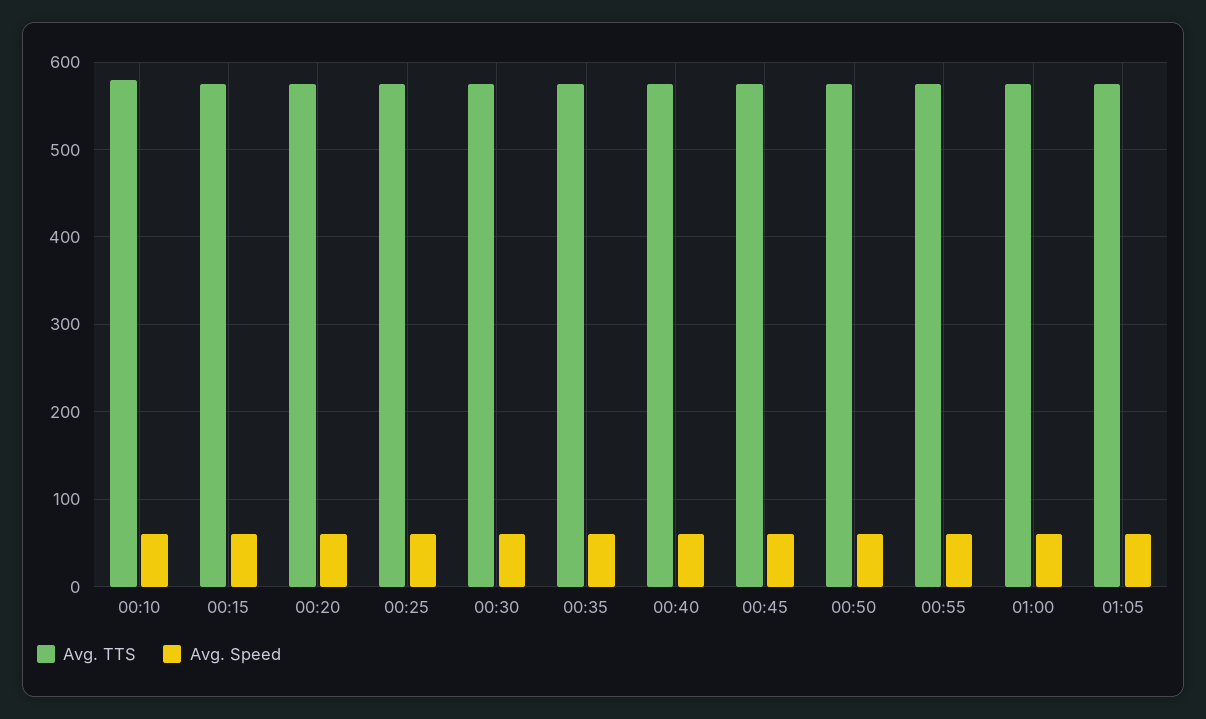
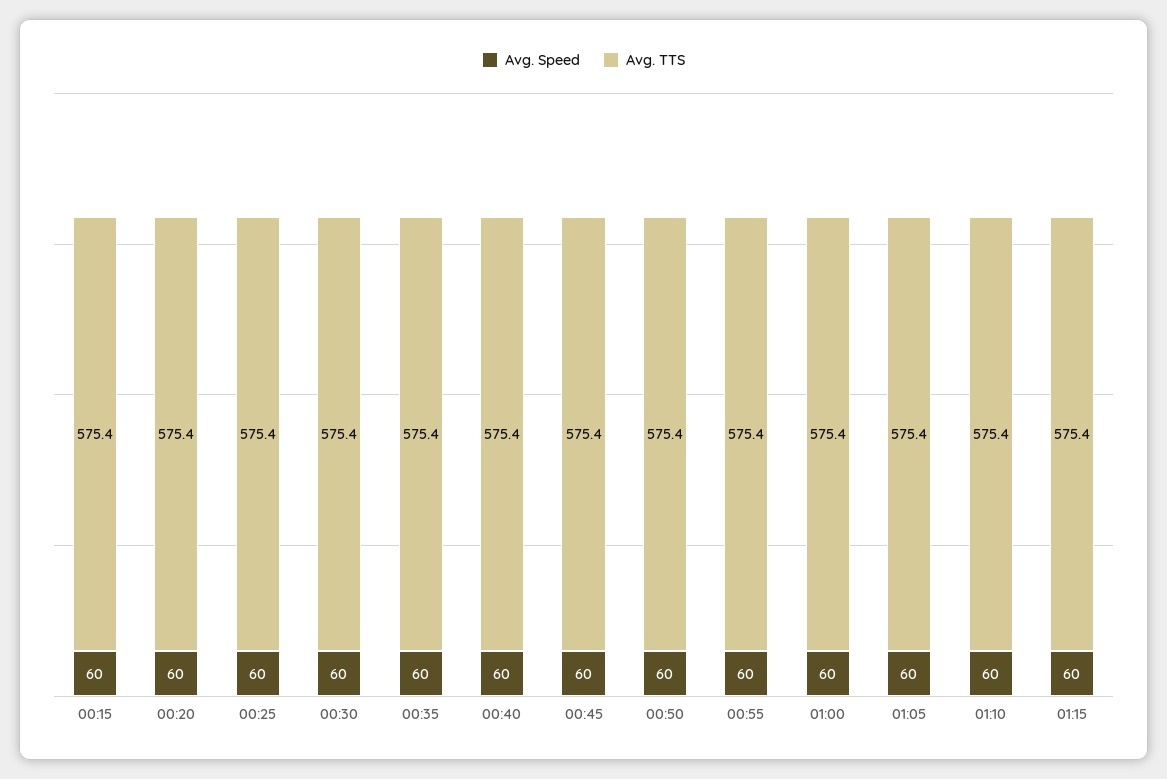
Avg. TTS, 00:10: 580 -> none
Avg. Speed, 00:10: 60 -> none
Avg. Speed, 01:10: none -> 60
Avg. TTS, 01:10: none -> 575.4
Avg. Speed, 01:15: none -> 60
Avg. TTS, 01:15: none -> 575.4

